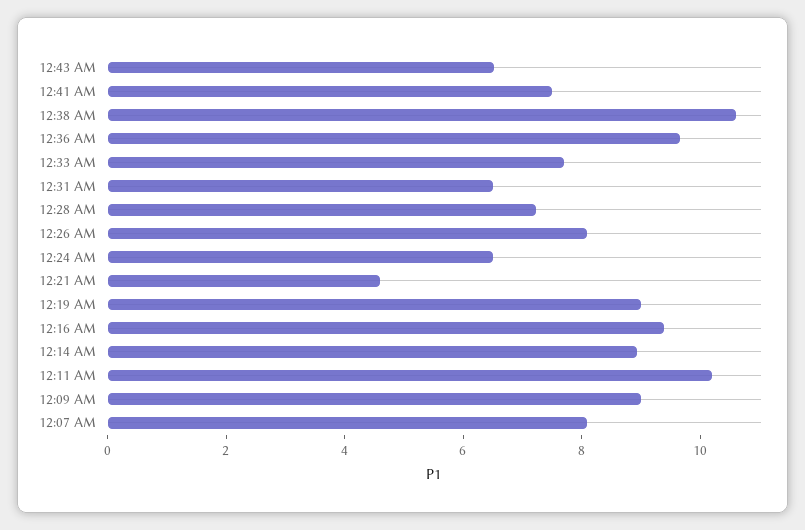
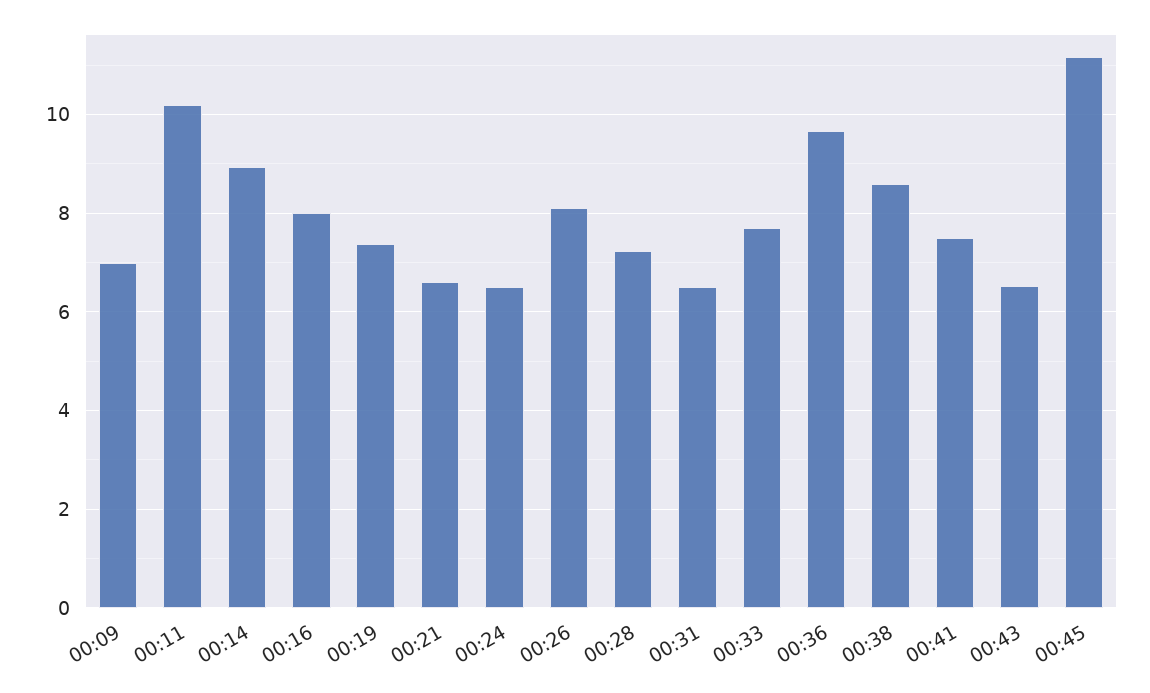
12:38 AM: 10.5 -> 8.6
12:21 AM: 4.5 -> 6.6
12:19 AM: 9 -> 7.4
12:16 AM: 9.5 -> 8
12:09 AM: 9 -> 7
12:07 AM: 8 -> none
00:45: none -> 11.2

